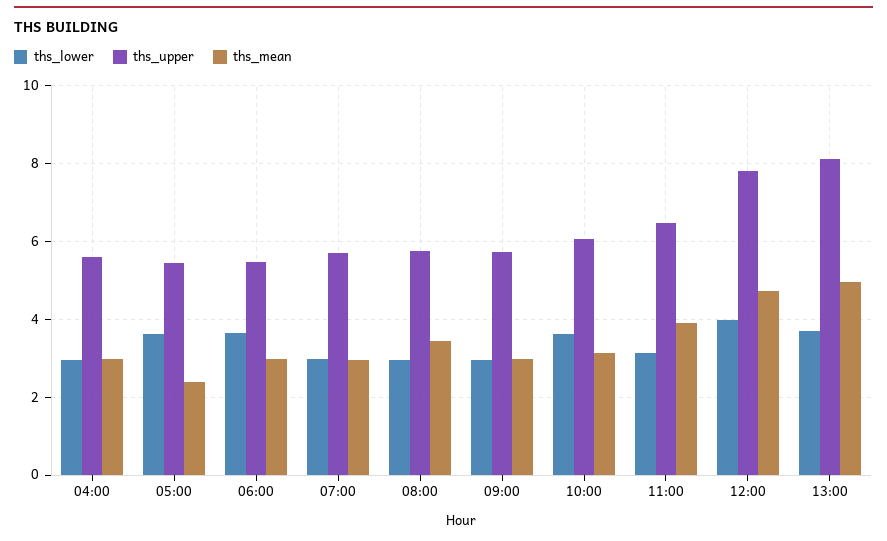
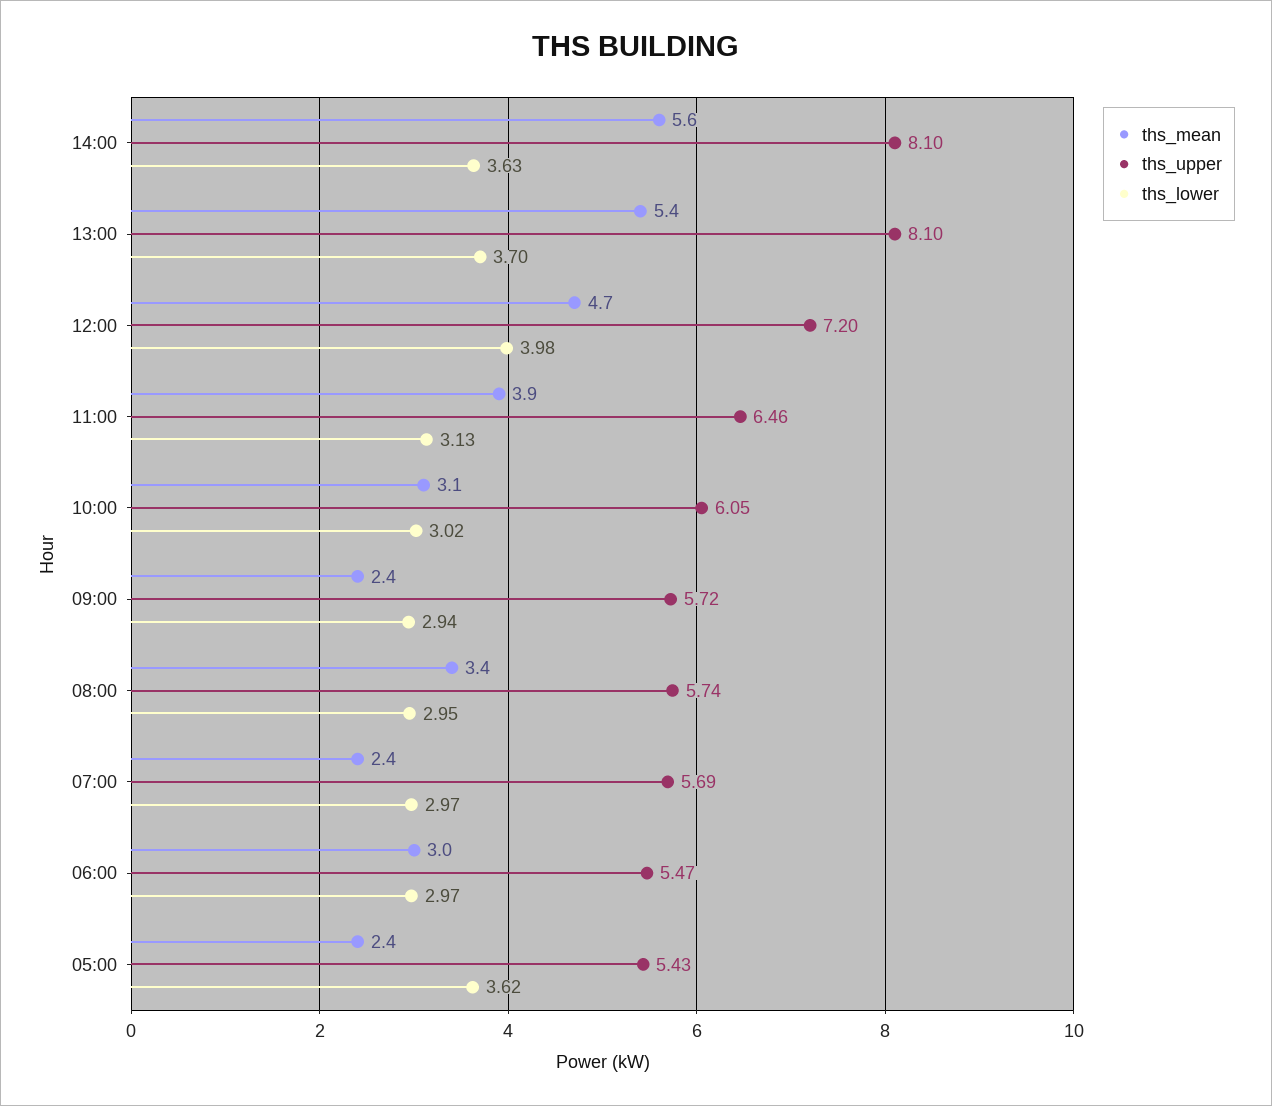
ths_lower, 04:00: 3 -> none
ths_upper, 04:00: 5.6 -> none
ths_mean, 04:00: 3 -> none
ths_lower, 06:00: 3.6 -> 2.97
ths_mean, 07:00: 3 -> 2.4
ths_mean, 09:00: 3 -> 2.4
ths_lower, 10:00: 3.6 -> 3.02
ths_upper, 12:00: 7.8 -> 7.2
ths_mean, 13:00: 5 -> 5.4
ths_mean, 14:00: none -> 5.6
ths_upper, 14:00: none -> 8.1
ths_lower, 14:00: none -> 3.63

